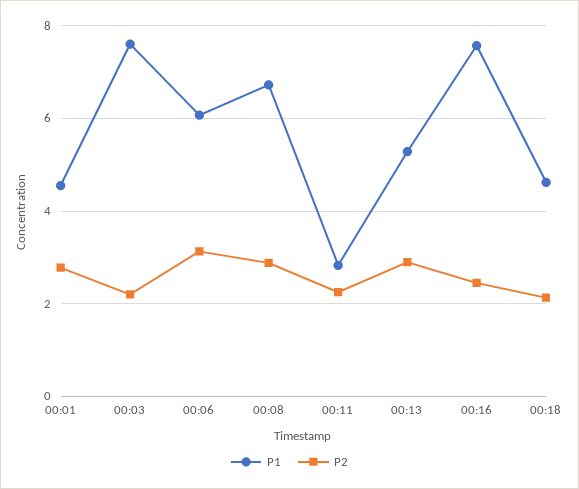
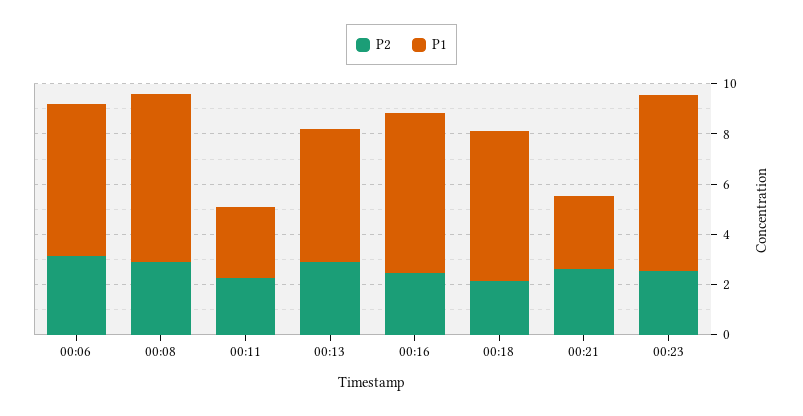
P1, 00:01: 4.6 -> none
P2, 00:01: 2.8 -> none
P1, 00:03: 7.6 -> none
P2, 00:03: 2.2 -> none
P1, 00:16: 7.6 -> 6.5
P1, 00:18: 4.6 -> 6
P2, 00:21: none -> 2.5
P1, 00:21: none -> 3
P2, 00:23: none -> 2.5
P1, 00:23: none -> 7

